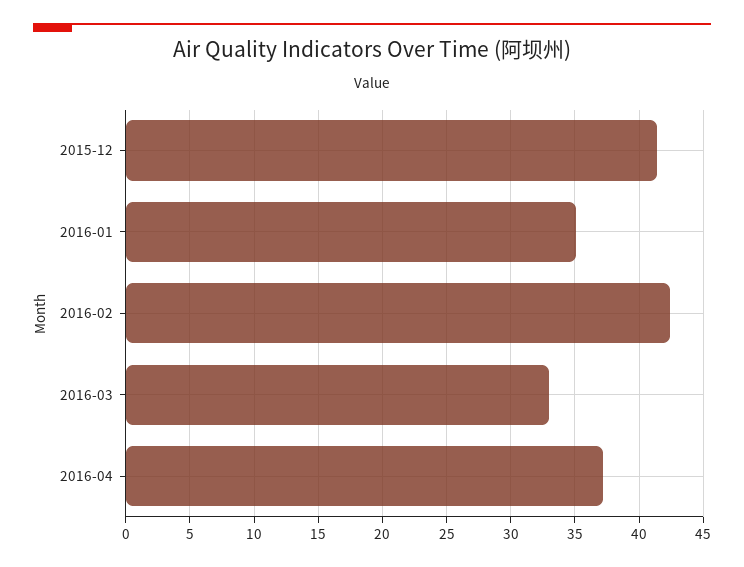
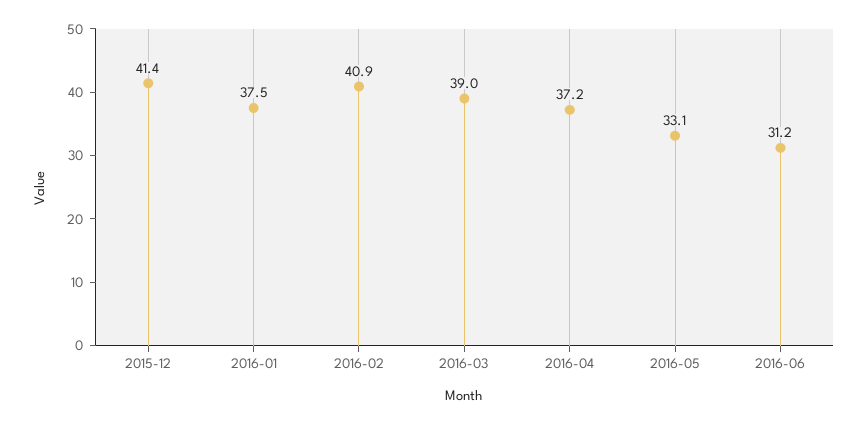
2016-01: 35 -> 37.5
2016-02: 42.5 -> 40.9
2016-03: 33 -> 39
2016-05: none -> 33.1
2016-06: none -> 31.2

